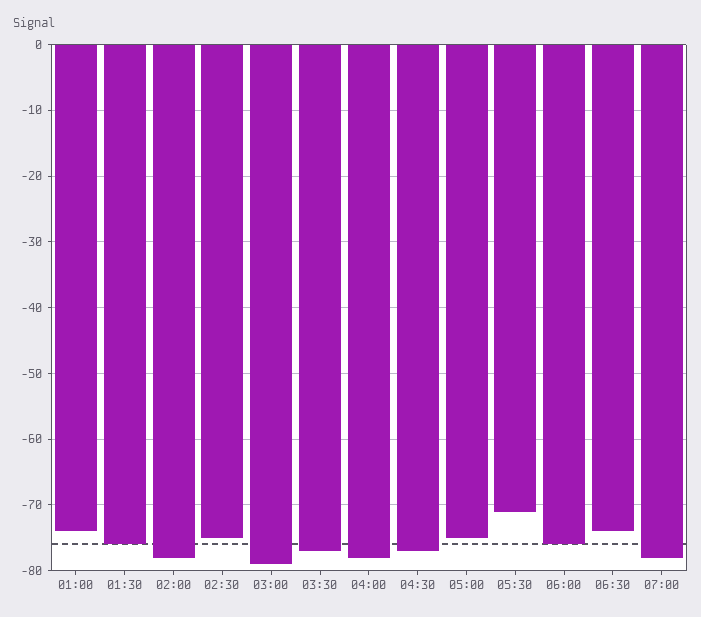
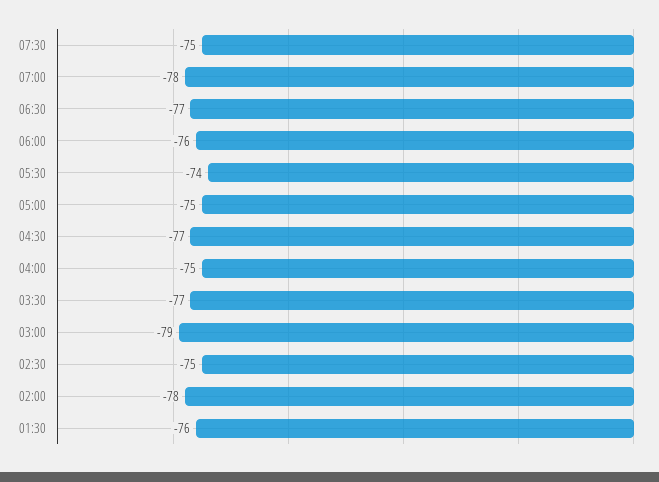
01:00: -74 -> none
04:00: -78 -> -75
05:30: -71 -> -74
06:30: -74 -> -77
07:30: none -> -75

